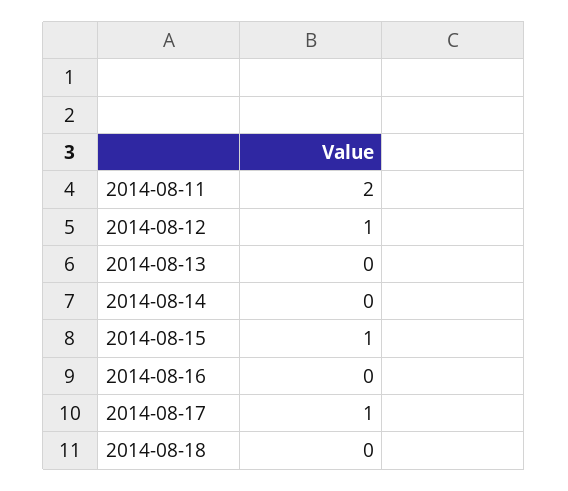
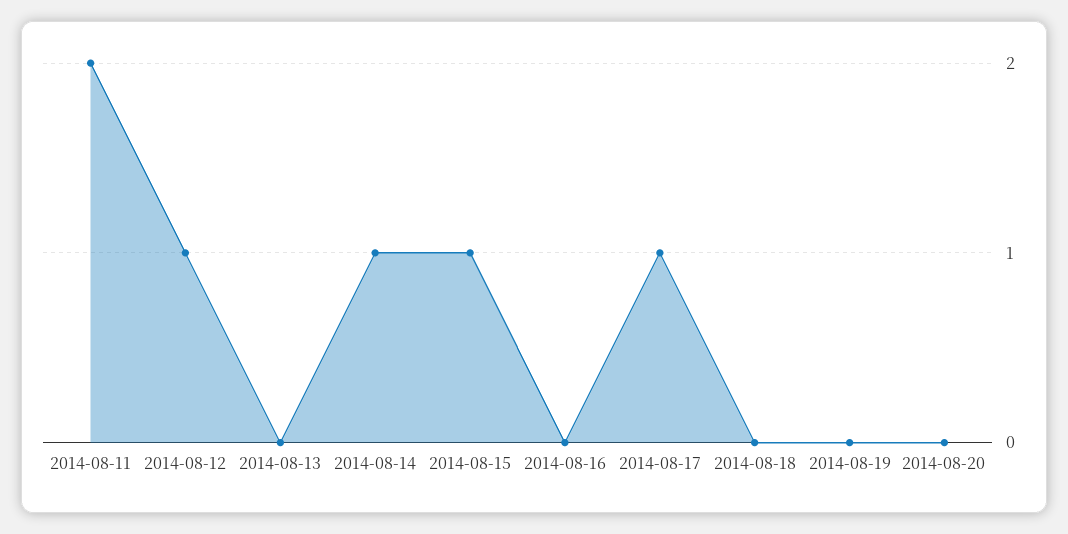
2014-08-14: 0 -> 1
2014-08-19: none -> 0
2014-08-20: none -> 0

